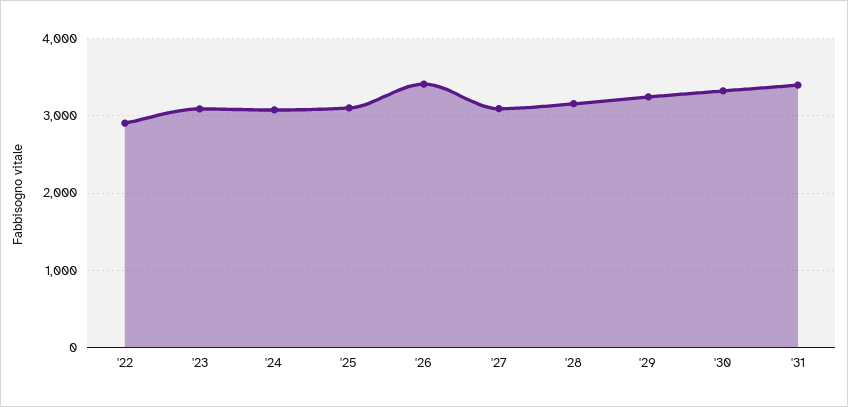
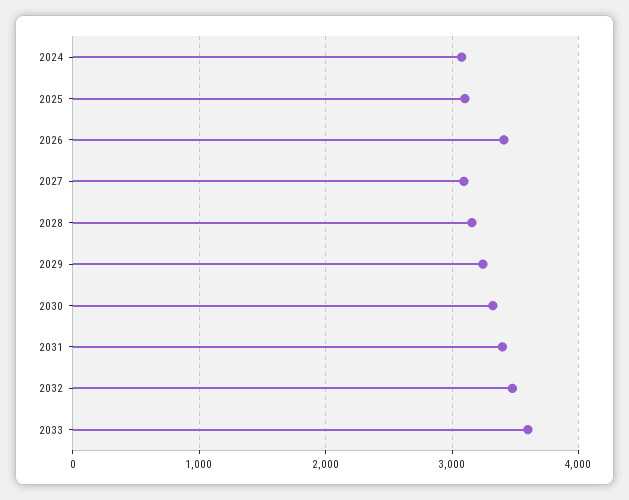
'22: 2900 -> none
'23: 3100 -> none
2032: none -> 3500
2033: none -> 3600

